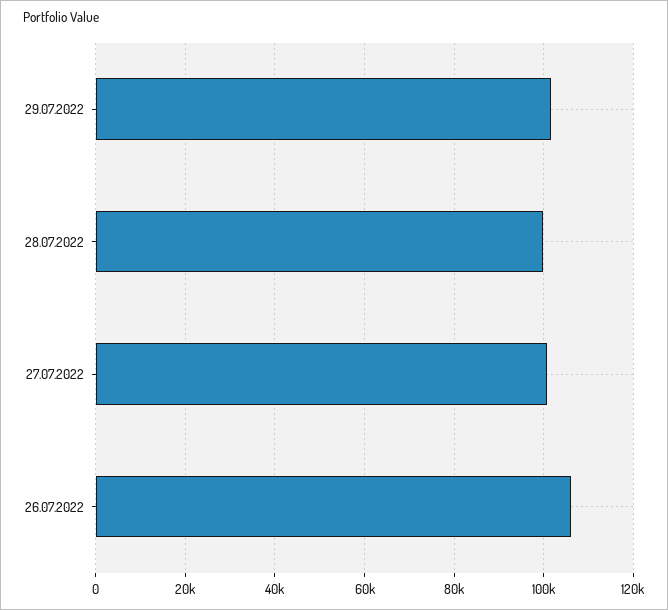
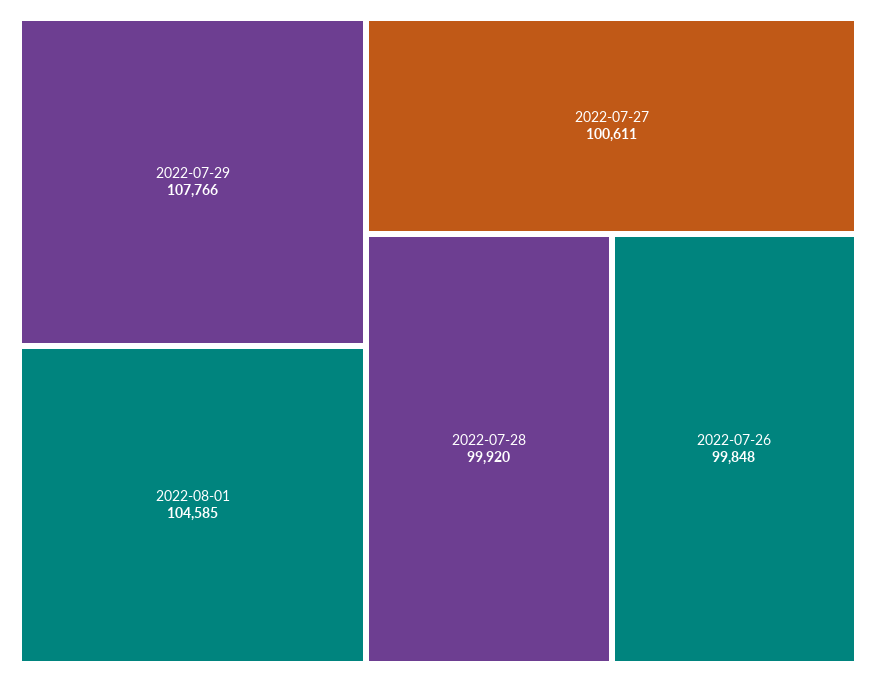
29.07.2022: 102000 -> 107766
26.07.2022: 106000 -> 99848
2022-08-01: none -> 104585

